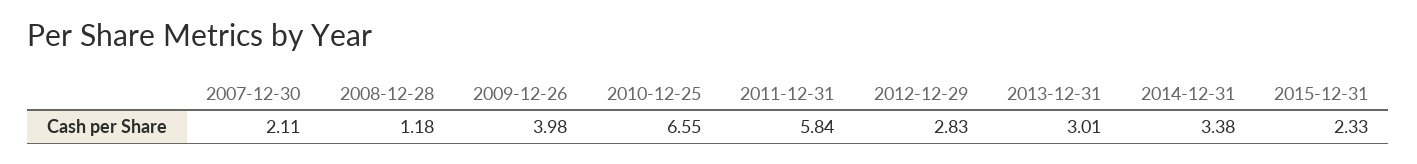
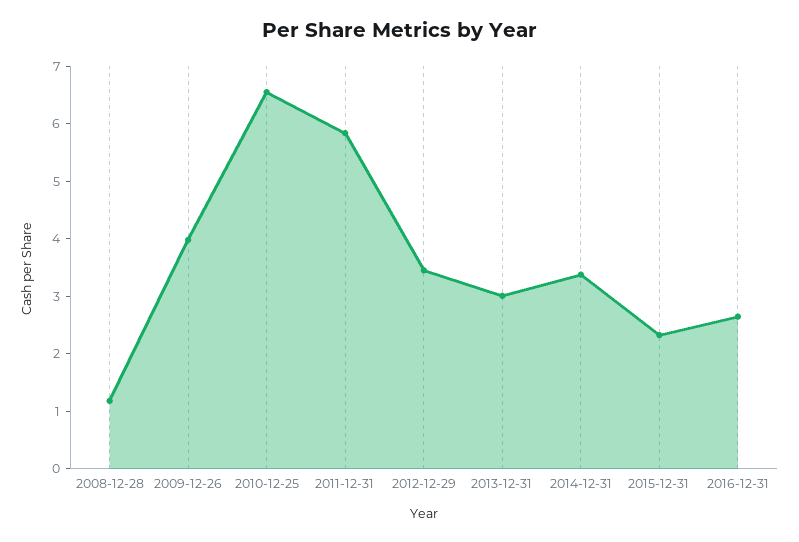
2007-12-30: 2.11 -> none
2012-12-29: 2.83 -> 3.4
2016-12-31: none -> 2.6

